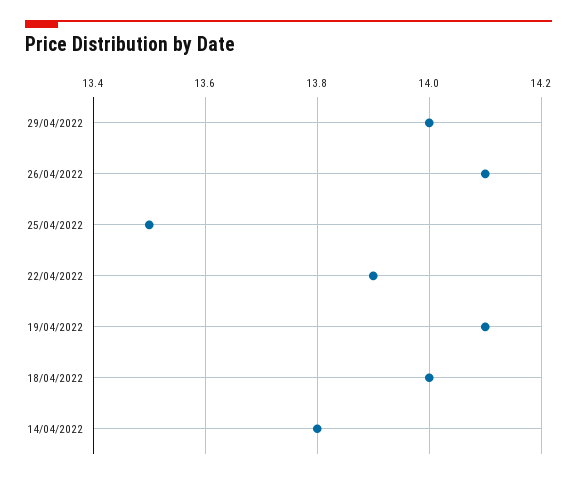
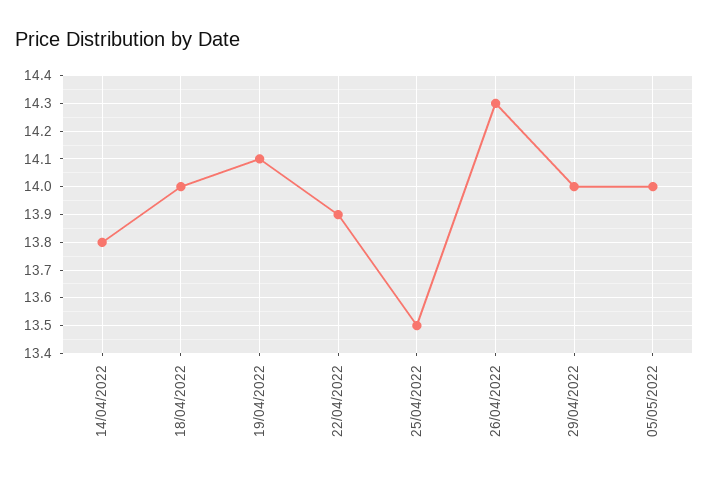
26/04/2022: 14.1 -> 14.3
05/05/2022: none -> 14

